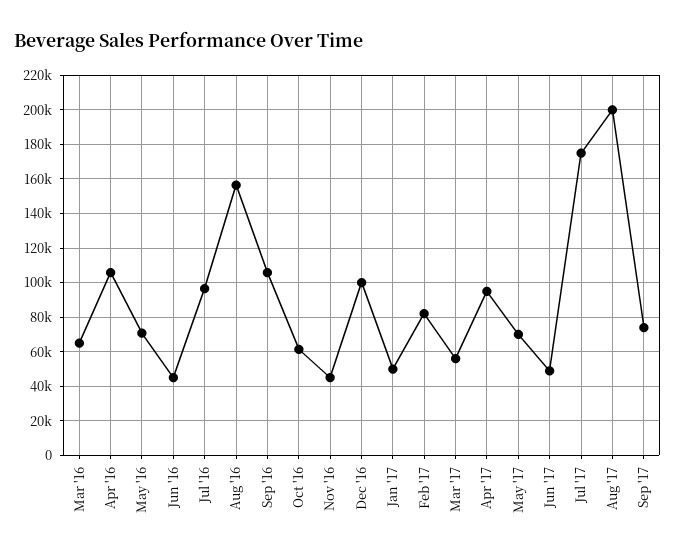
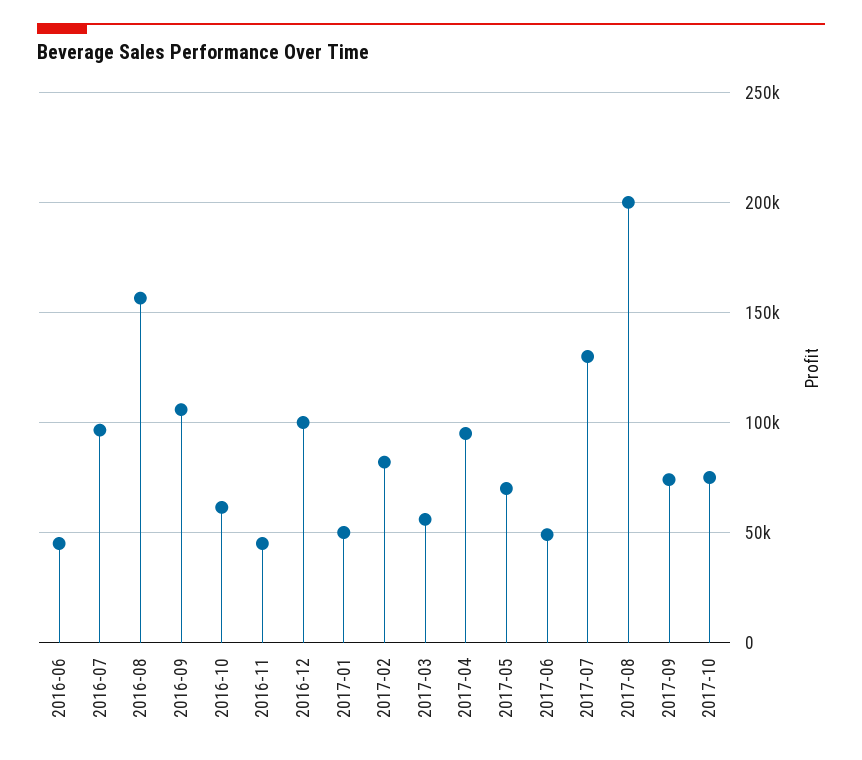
Mar '16: 65000 -> none
Apr '16: 105000 -> none
May '16: 70000 -> none
Jul '17: 175000 -> 130000
2017-10: none -> 75000

